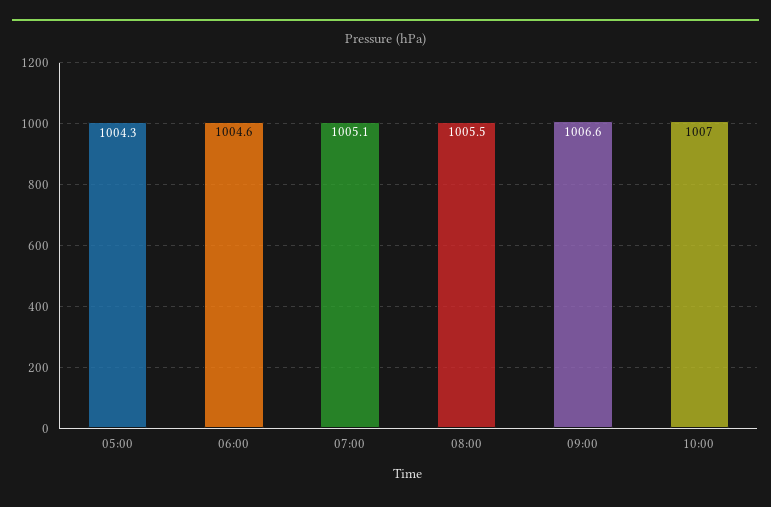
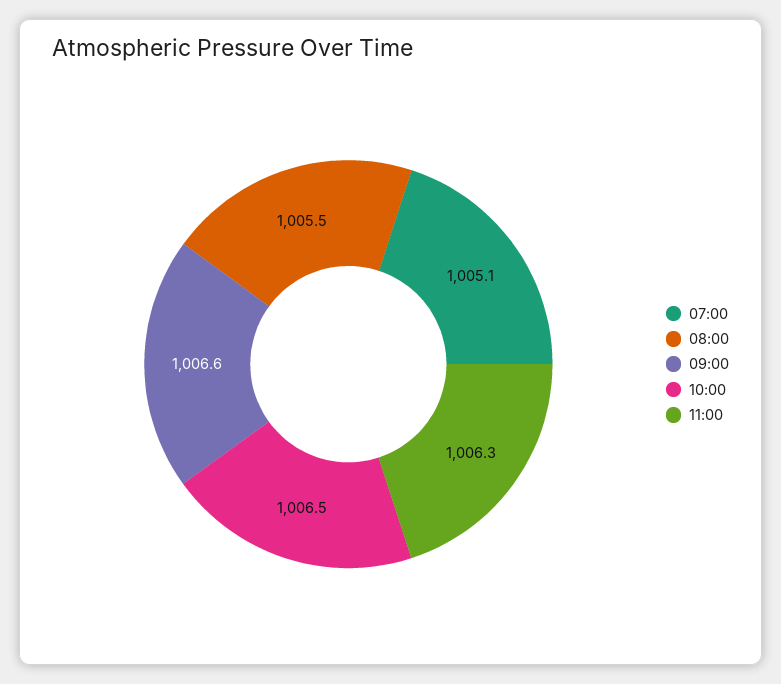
05:00: 1004.3 -> none
06:00: 1004.6 -> none
10:00: 1007 -> 1006.5
11:00: none -> 1006.3

